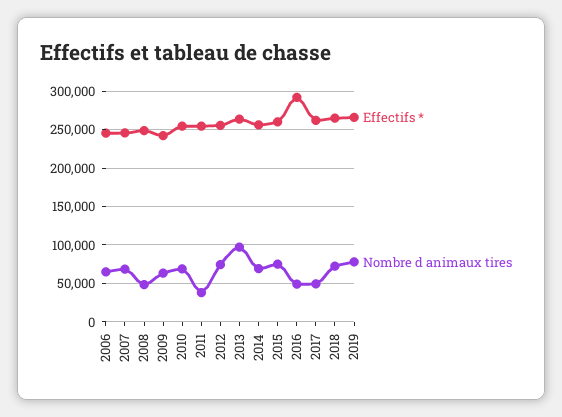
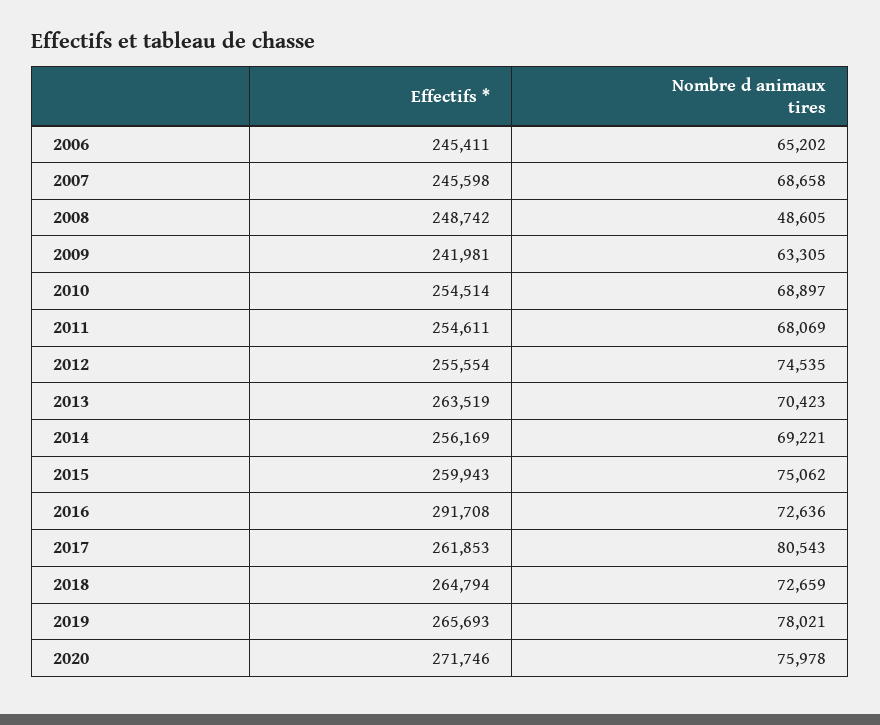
Nombre d animaux tires, 2011: 40000 -> 68069
Nombre d animaux tires, 2013: 100000 -> 70423
Nombre d animaux tires, 2016: 50000 -> 72636
Nombre d animaux tires, 2017: 50000 -> 80543
Effectifs *, 2020: none -> 271746
Nombre d animaux tires, 2020: none -> 75978

